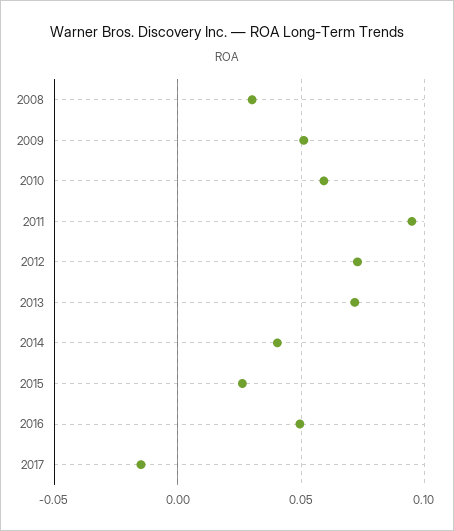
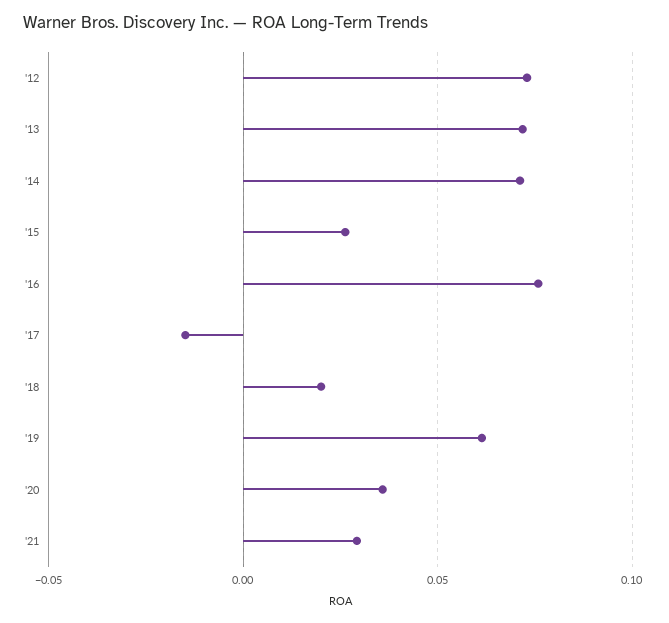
2008: 0.03 -> none
2009: 0.05 -> none
2010: 0.06 -> none
2011: 0.095 -> none
2014: 0.04 -> 0.07
2016: 0.05 -> 0.075
'18: none -> 0.02
'19: none -> 0.06
'20: none -> 0.035
'21: none -> 0.03

